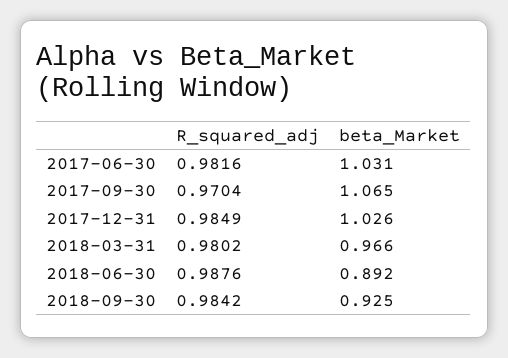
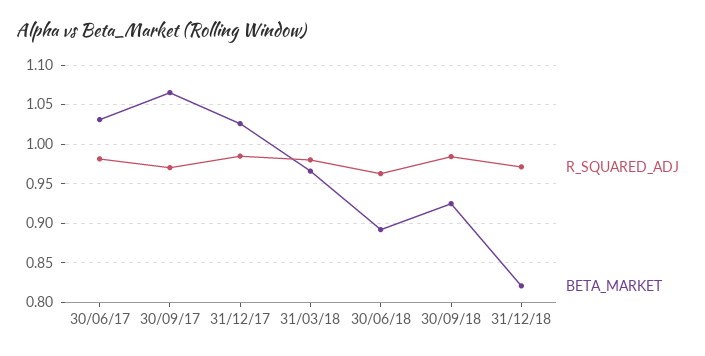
R_squared_adj, 2018-06-30: 0.9876 -> 0.96
R_squared_adj, 31/12/18: none -> 0.97
beta_Market, 31/12/18: none -> 0.82

